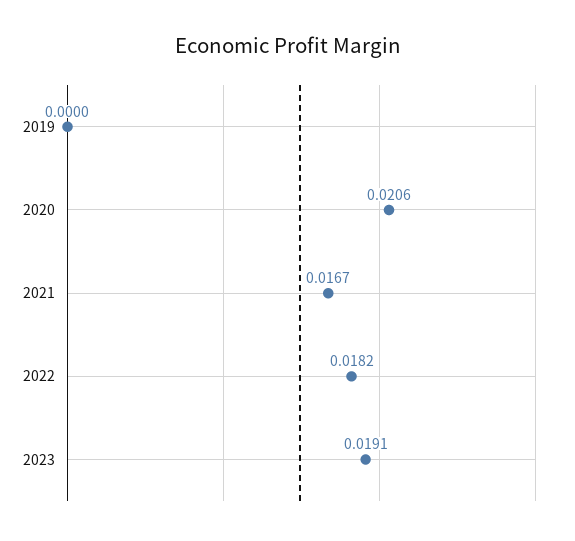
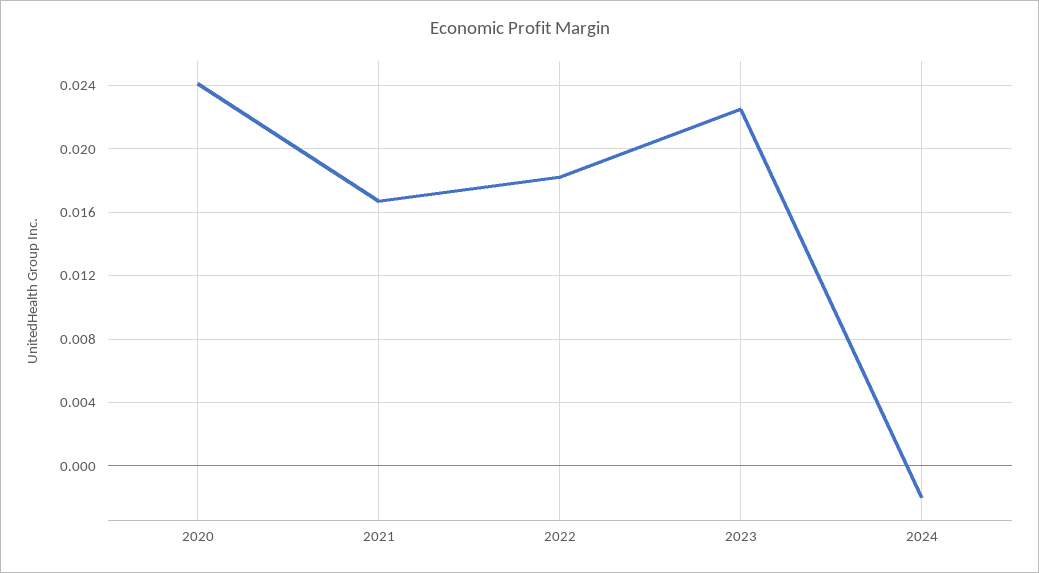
2019: 0 -> none
2020: 0.0206 -> 0.024
2023: 0.0191 -> 0.0225
2024: none -> -0.002

